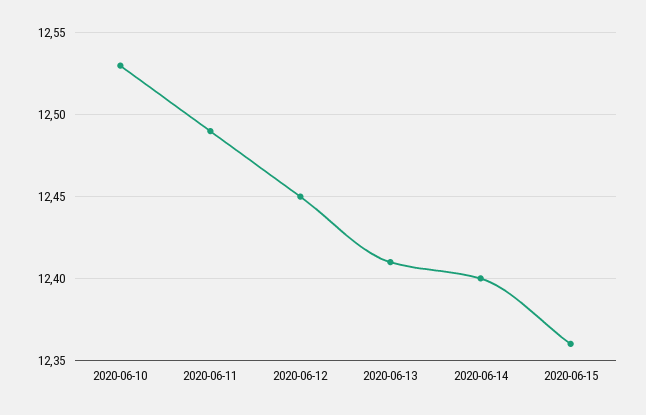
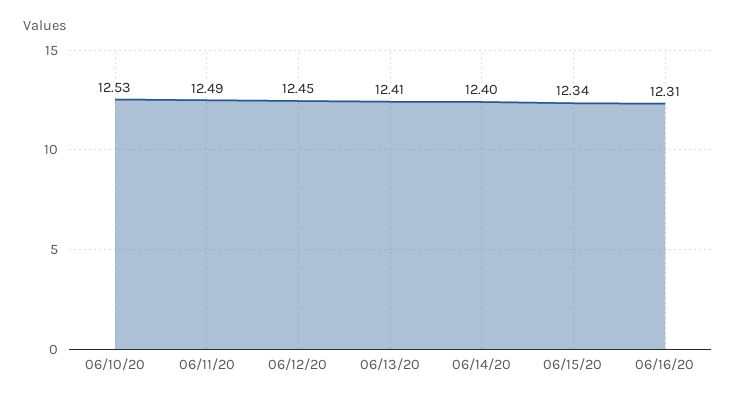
2020-06-15: 12.36 -> 12.34
06/16/20: none -> 12.31

